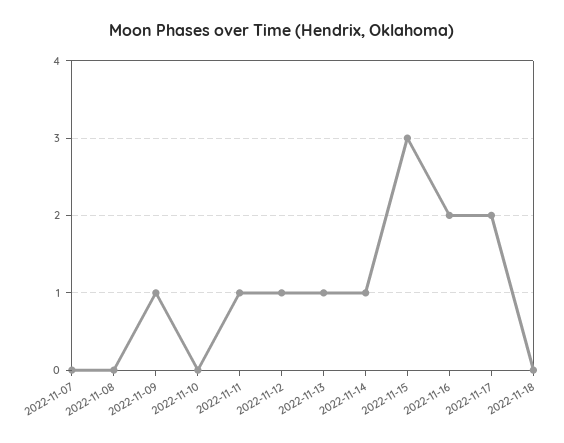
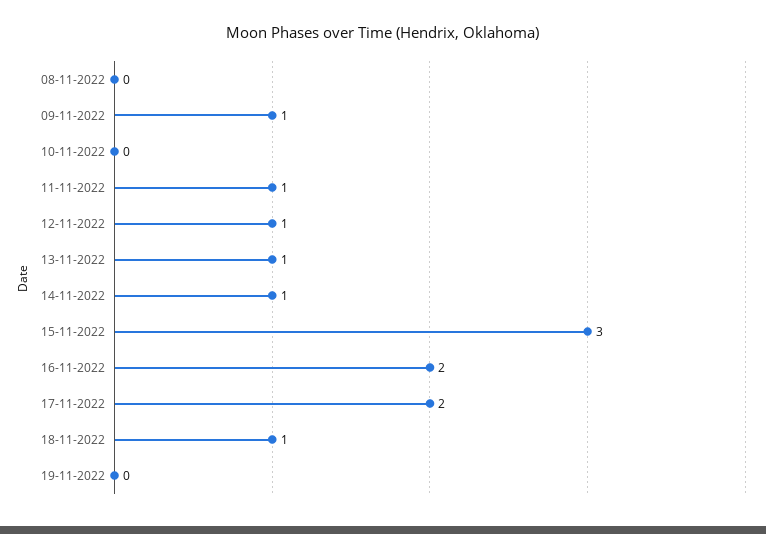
2022-11-07: 0 -> none
2022-11-18: 0 -> 1
19-11-2022: none -> 0

